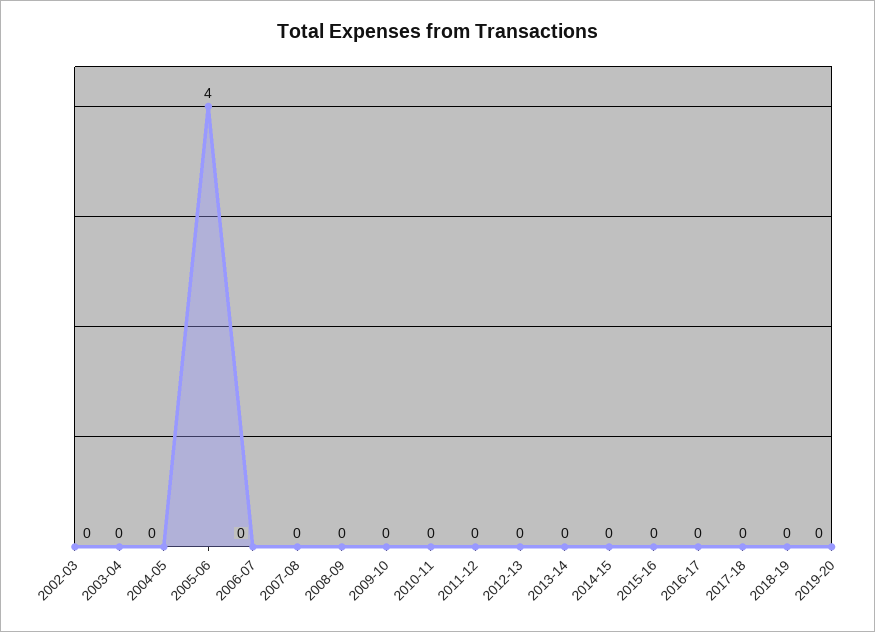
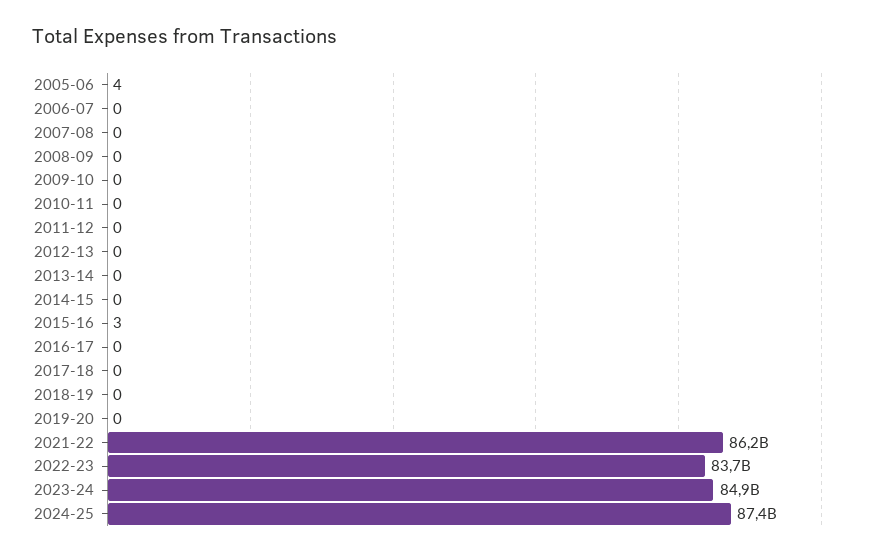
2002-03: 0 -> none
2003-04: 0 -> none
2004-05: 0 -> none
2015-16: 0 -> 3
2021-22: none -> 86200000000
2022-23: none -> 83700000000
2023-24: none -> 84900000000
2024-25: none -> 87400000000

